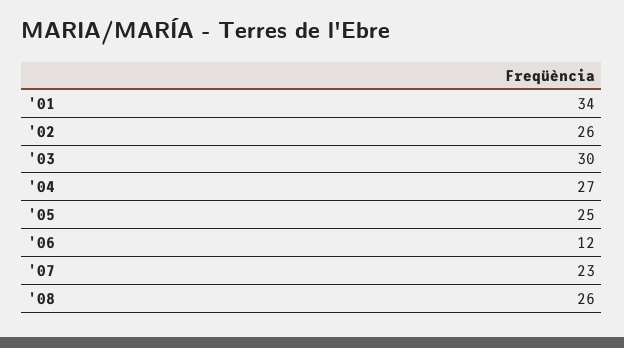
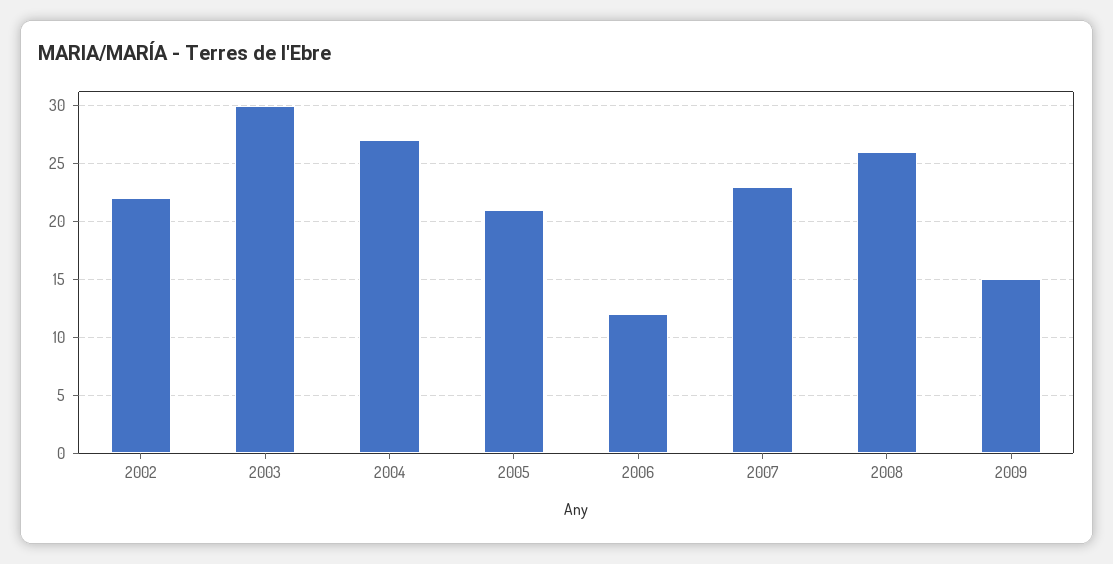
'01: 34 -> none
'02: 26 -> 22
'05: 25 -> 21
2009: none -> 15

